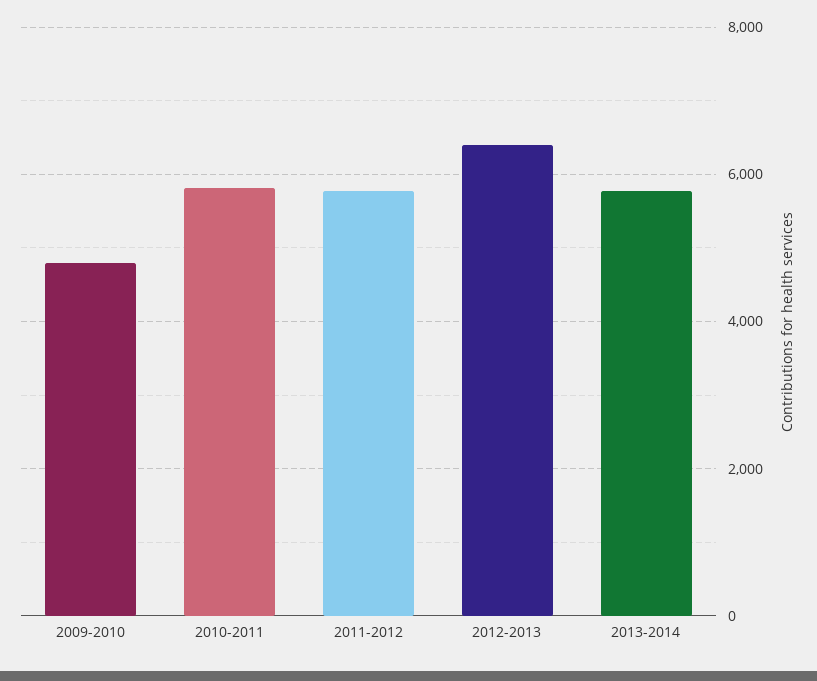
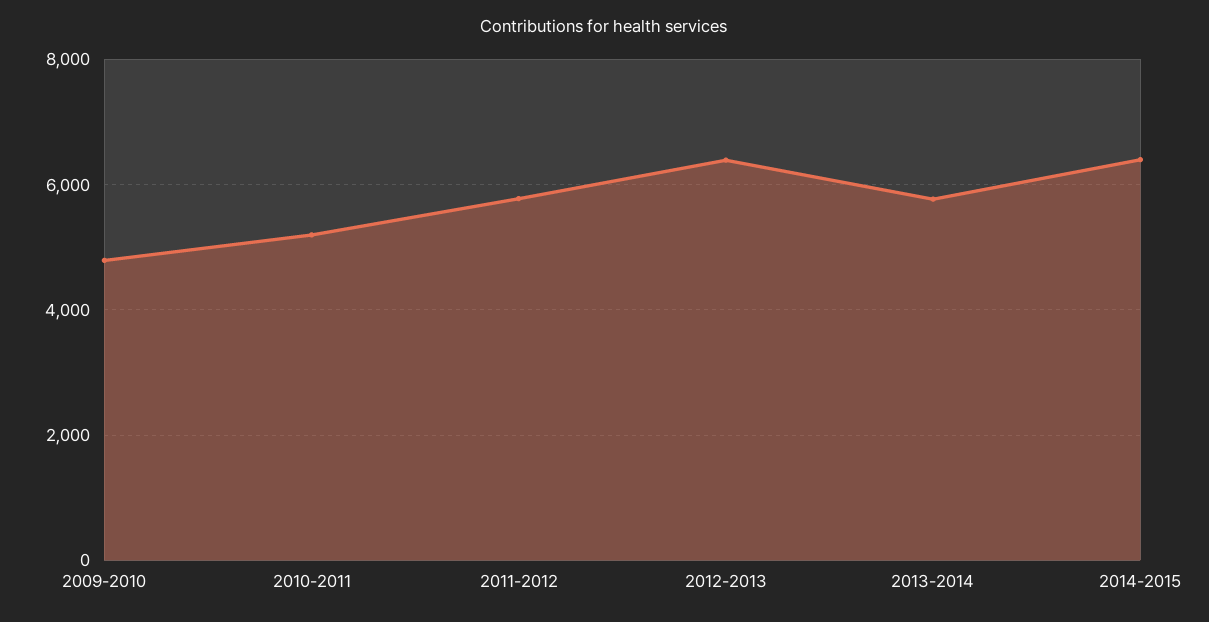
2010-2011: 5800 -> 5200
2014-2015: none -> 6400

